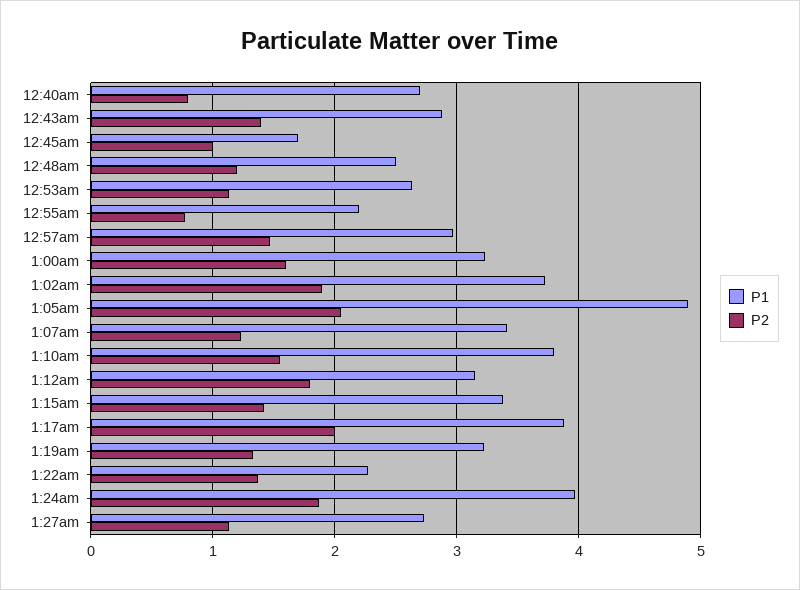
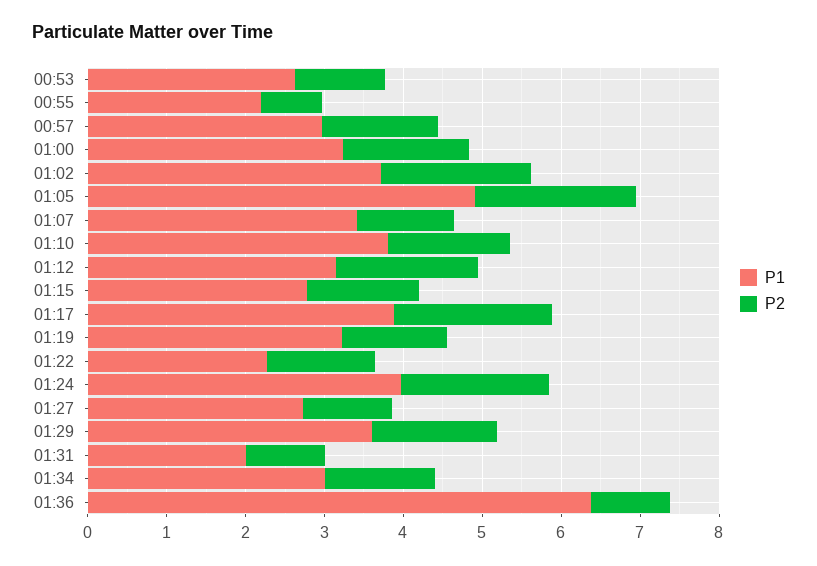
P1, 12:40am: 2.7 -> none
P2, 12:40am: 0.8 -> none
P1, 12:43am: 2.9 -> none
P2, 12:43am: 1.4 -> none
P1, 12:45am: 1.7 -> none
P2, 12:45am: 1 -> none
P1, 12:48am: 2.5 -> none
P2, 12:48am: 1.2 -> none
P1, 1:15am: 3.4 -> 2.8
P1, 01:29: none -> 3.6
P2, 01:29: none -> 1.6
P1, 01:31: none -> 2
P2, 01:31: none -> 1
P1, 01:34: none -> 3
P2, 01:34: none -> 1.4
P1, 01:36: none -> 6.4
P2, 01:36: none -> 1

